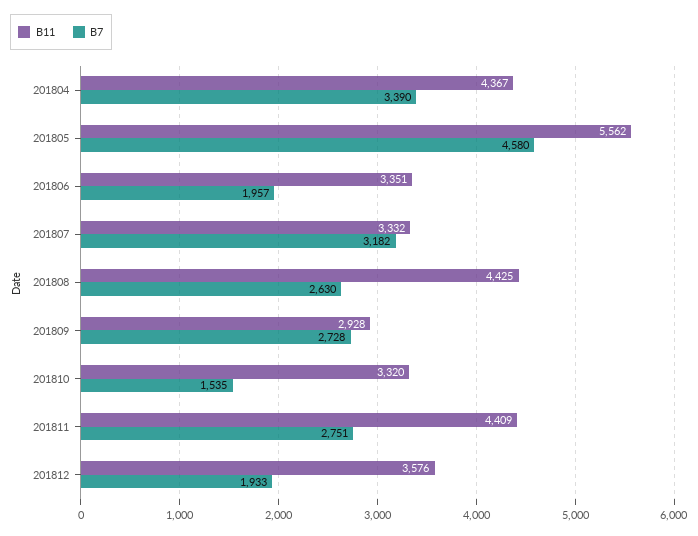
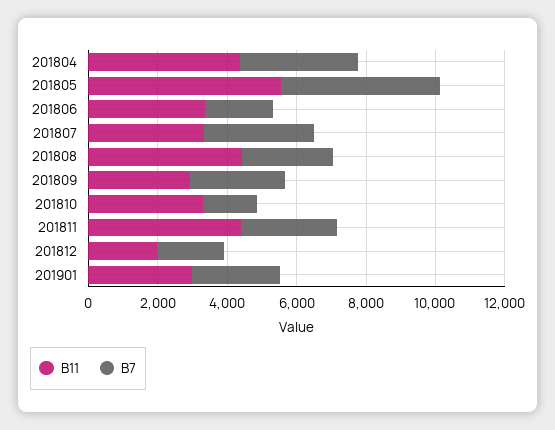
B11, 201812: 3576 -> 2000
B11, 201901: none -> 3000
B7, 201901: none -> 2500

